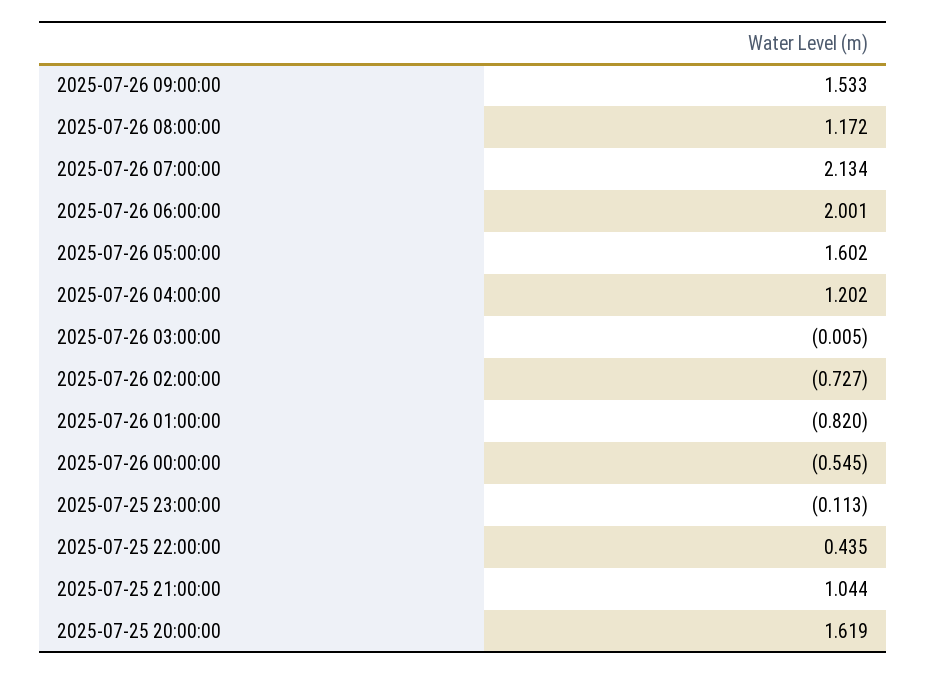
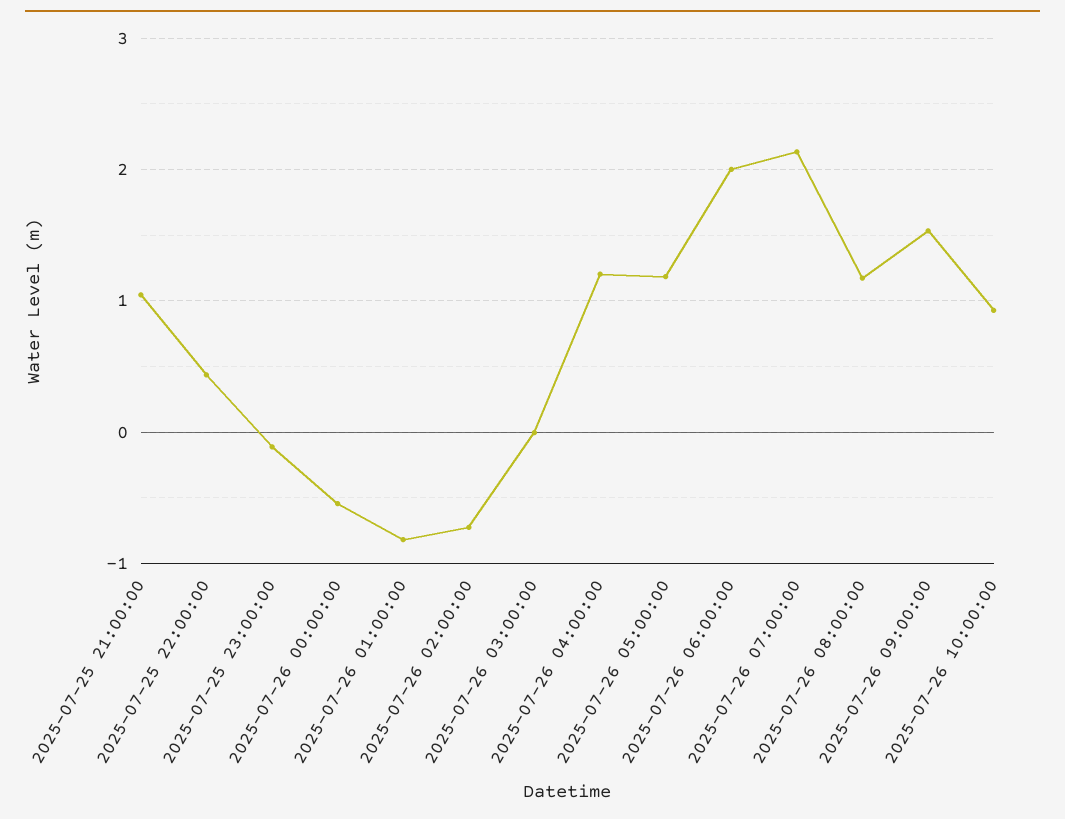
2025-07-26 05:00:00: 1.602 -> 1.2
2025-07-25 20:00:00: 1.619 -> none
2025-07-26 10:00:00: none -> 0.9

